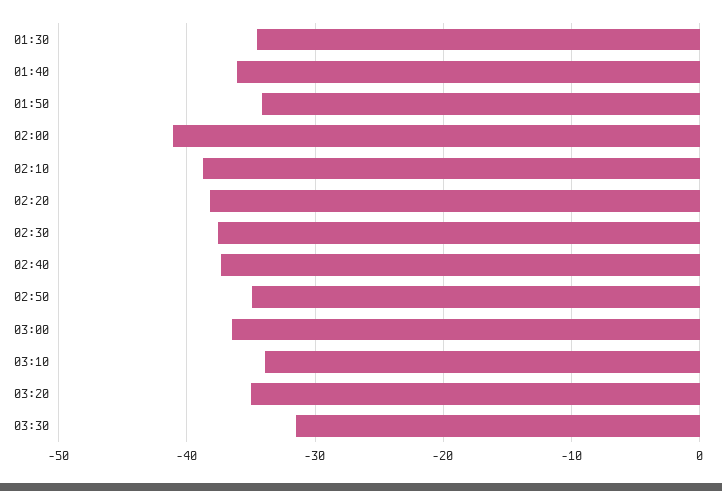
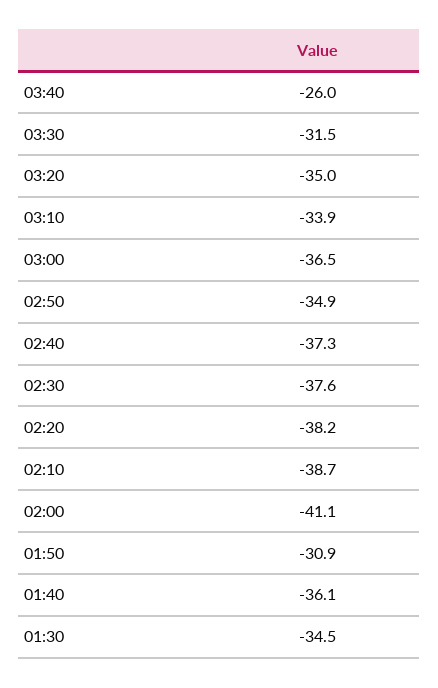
01:50: -34 -> -30.9
03:40: none -> -26

